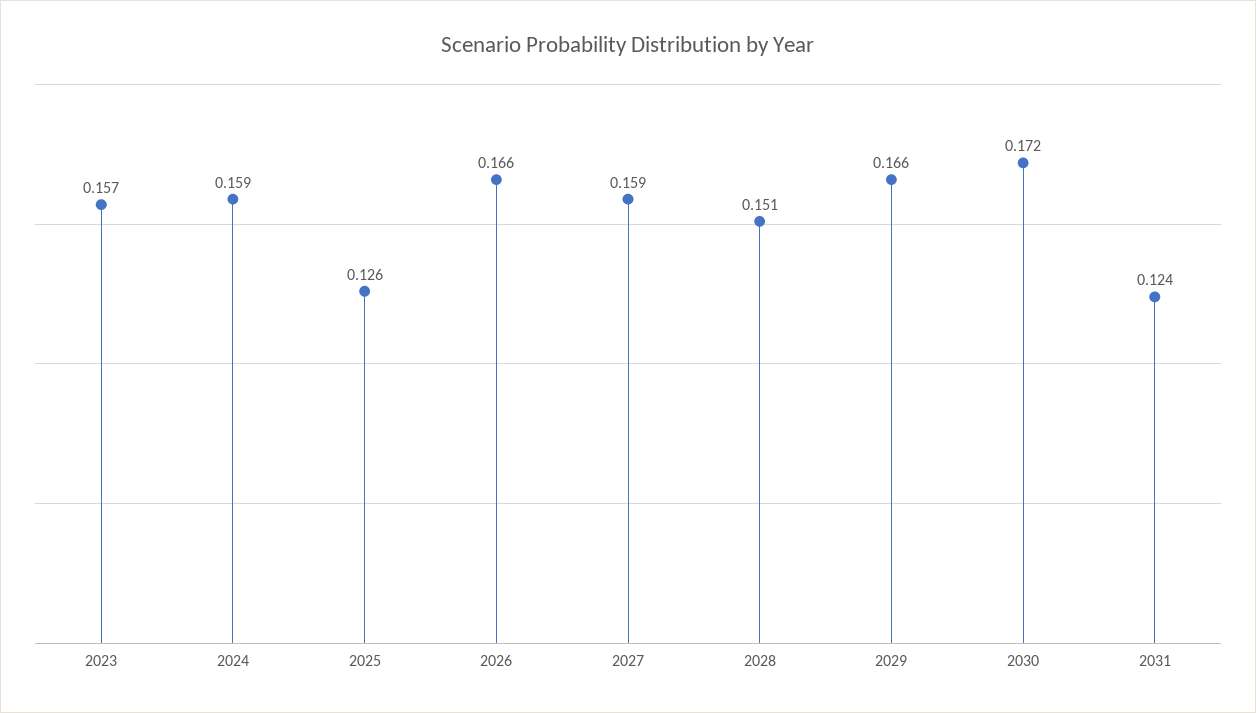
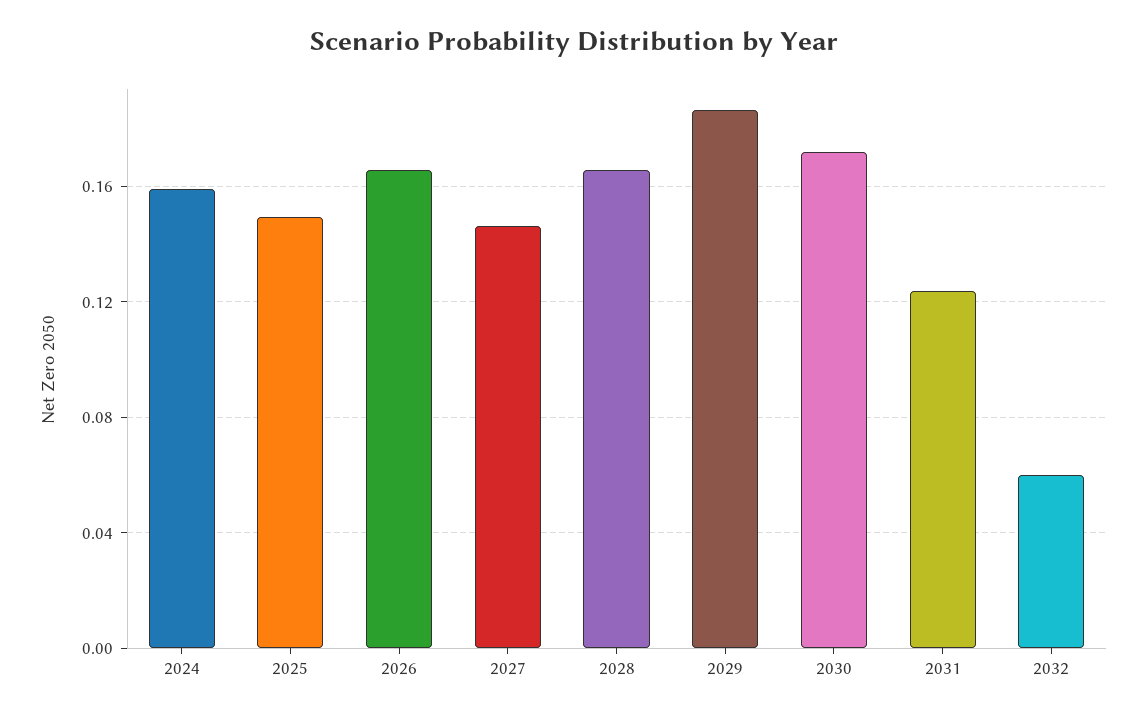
2023: 0.157 -> none
2025: 0.126 -> 0.15
2027: 0.159 -> 0.145
2028: 0.151 -> 0.165
2029: 0.166 -> 0.185
2032: none -> 0.06

